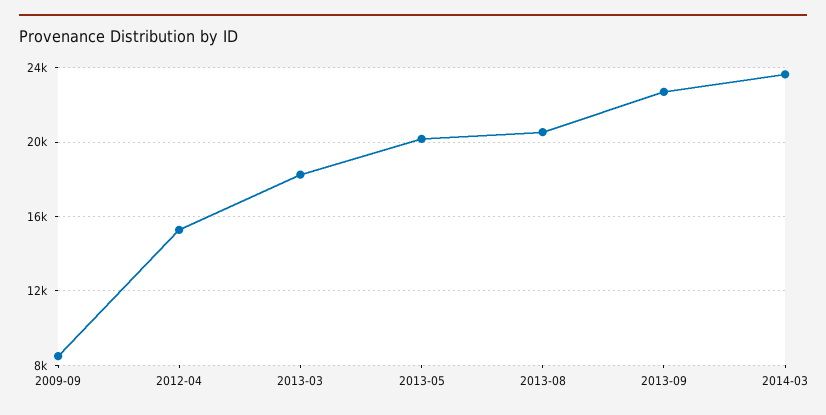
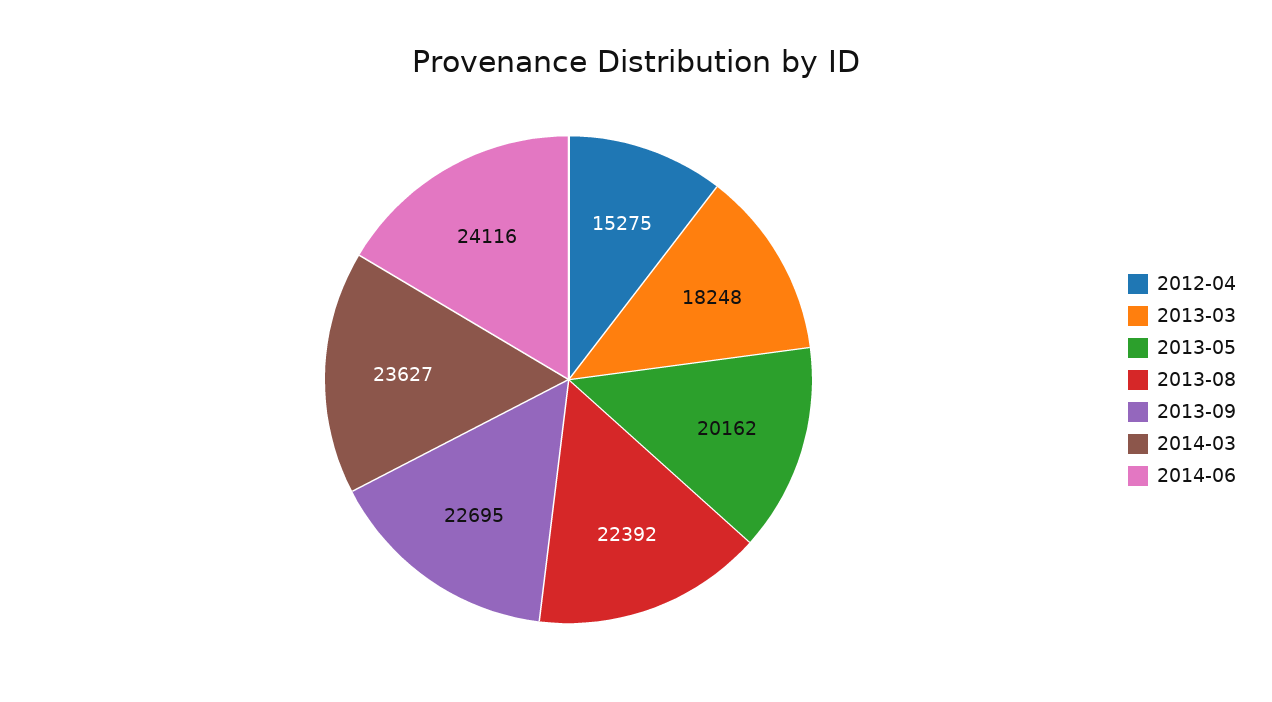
2009-09: 8500 -> none
2013-08: 20500 -> 22392
2014-06: none -> 24116

